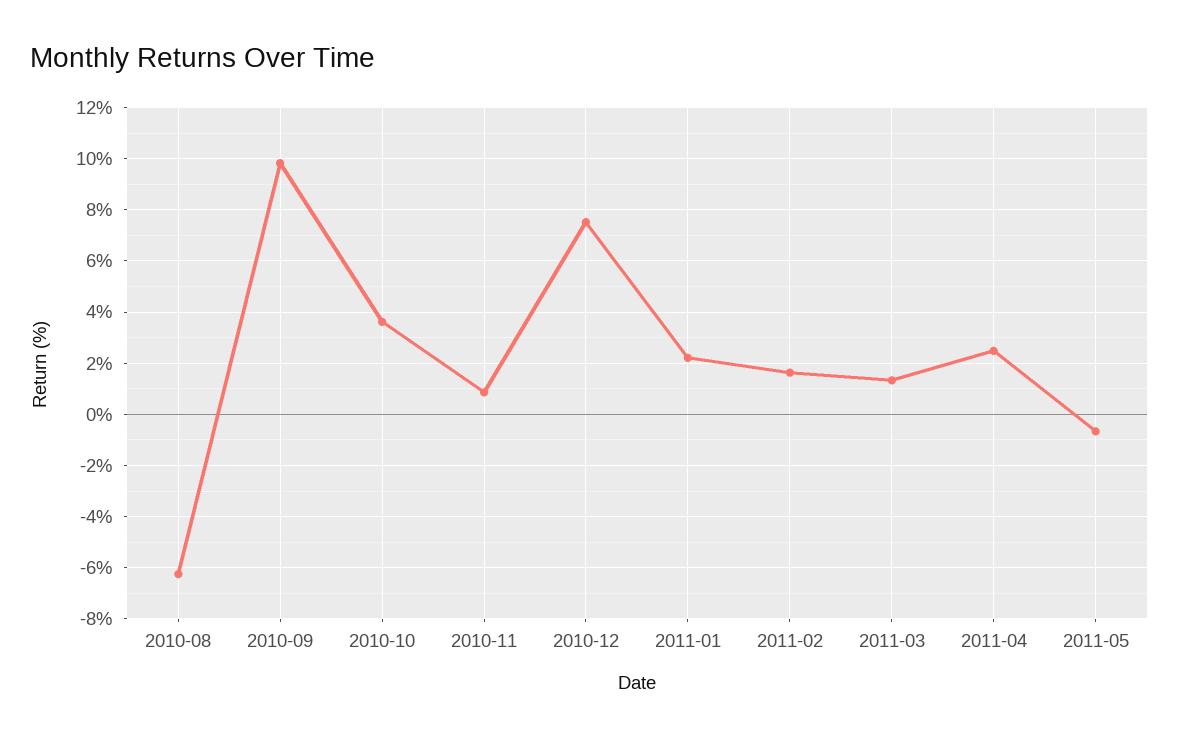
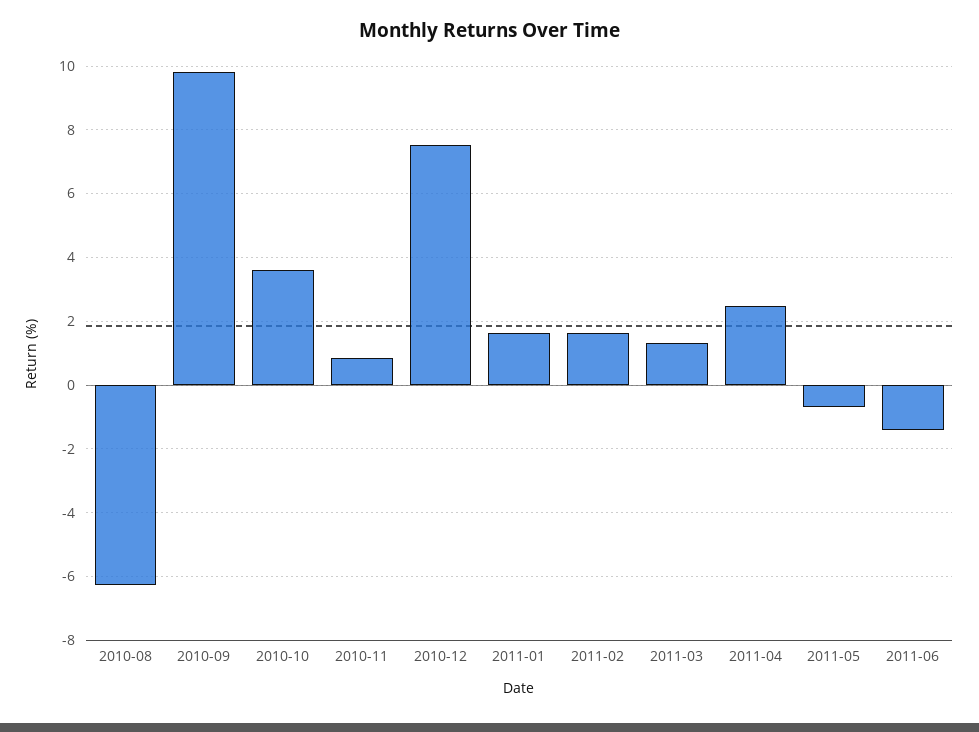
2011-01: 2.25 -> 1.6
2011-06: none -> -1.4

